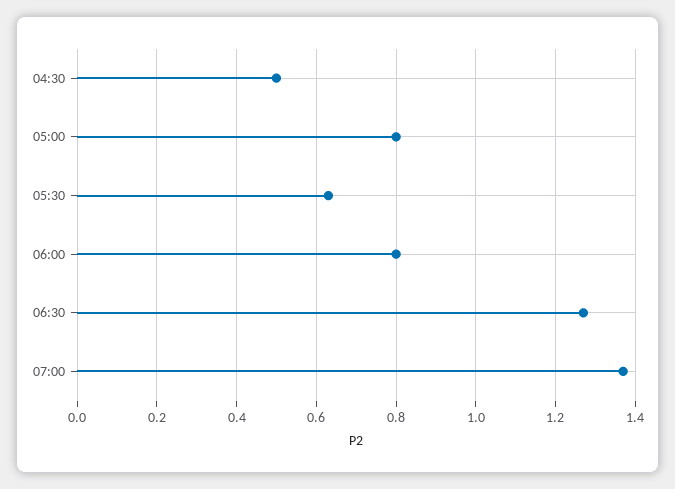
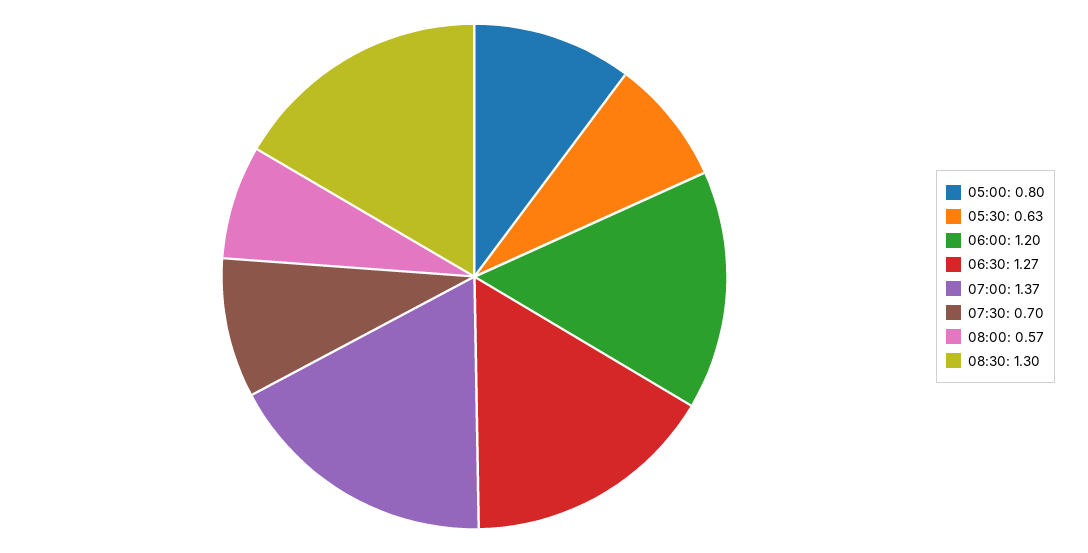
04:30: 0.5 -> none
06:00: 0.8 -> 1.2
07:30: none -> 0.7
08:00: none -> 0.57
08:30: none -> 1.3

